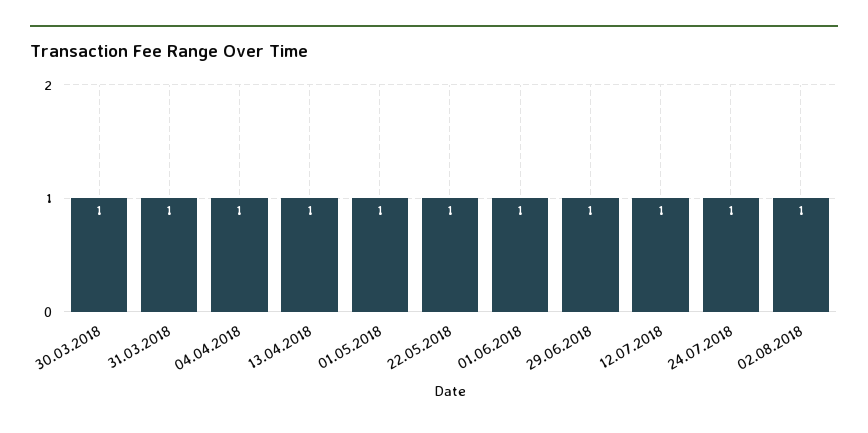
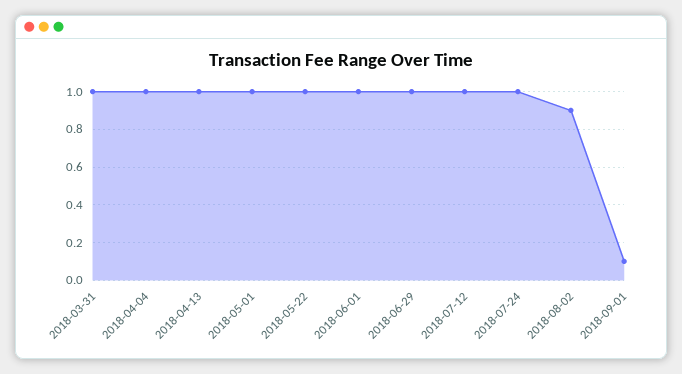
30.03.2018: 1 -> none
02.08.2018: 1 -> 0.9
2018-09-01: none -> 0.1

